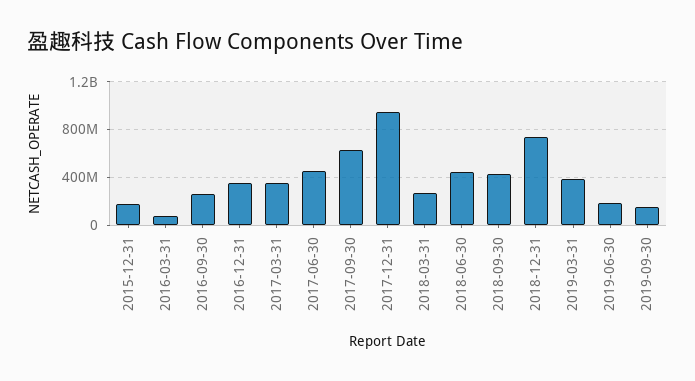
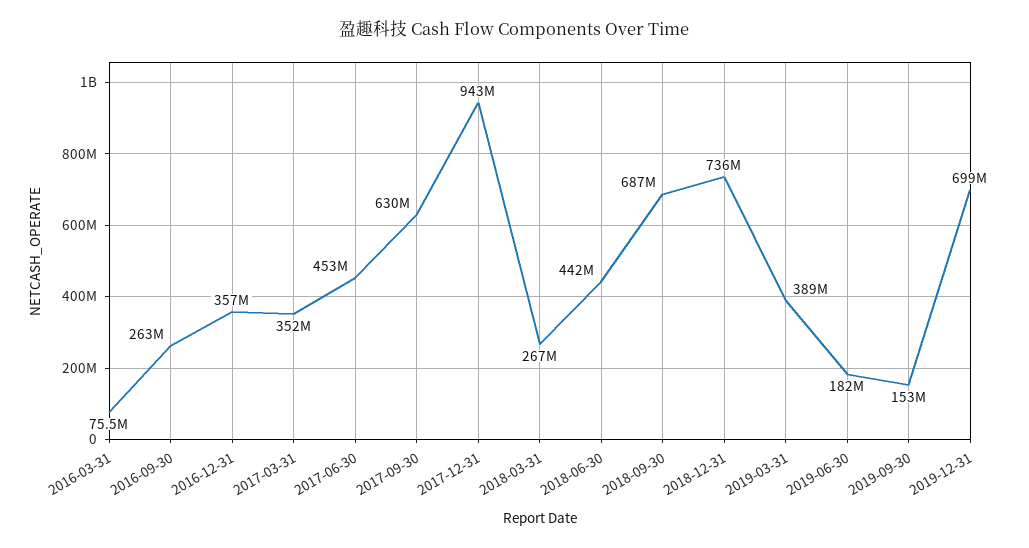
2015-12-31: 200000000 -> none
2018-09-30: 400000000 -> 687000000
2019-12-31: none -> 699000000

